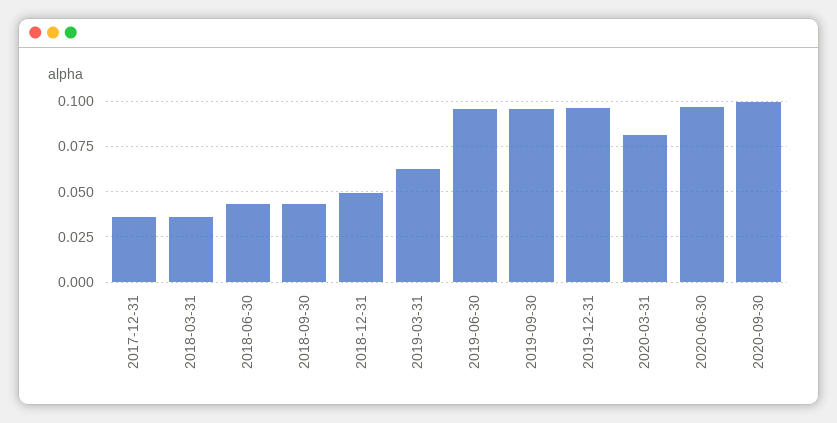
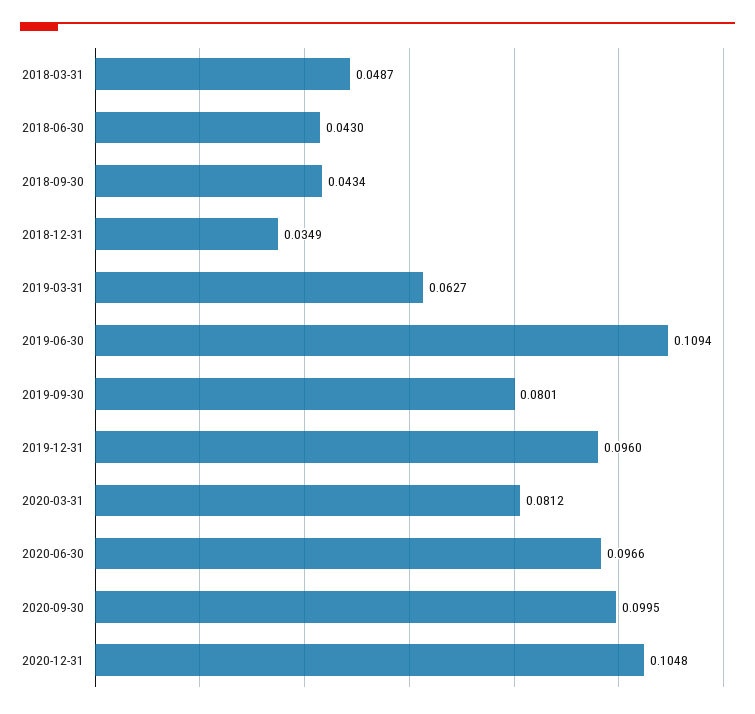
2017-12-31: 0.035 -> none
2018-03-31: 0.035 -> 0.0487
2018-12-31: 0.05 -> 0.0349
2019-06-30: 0.095 -> 0.1094
2019-09-30: 0.095 -> 0.0801
2020-12-31: none -> 0.1048

